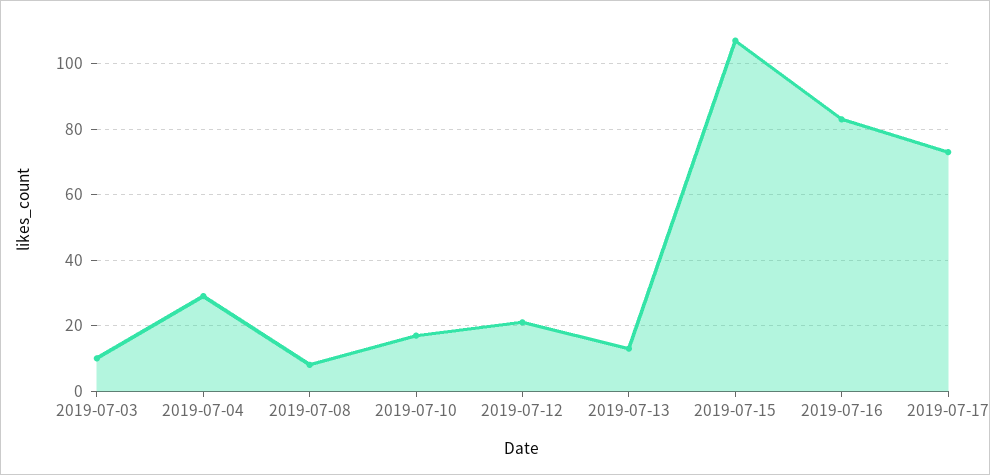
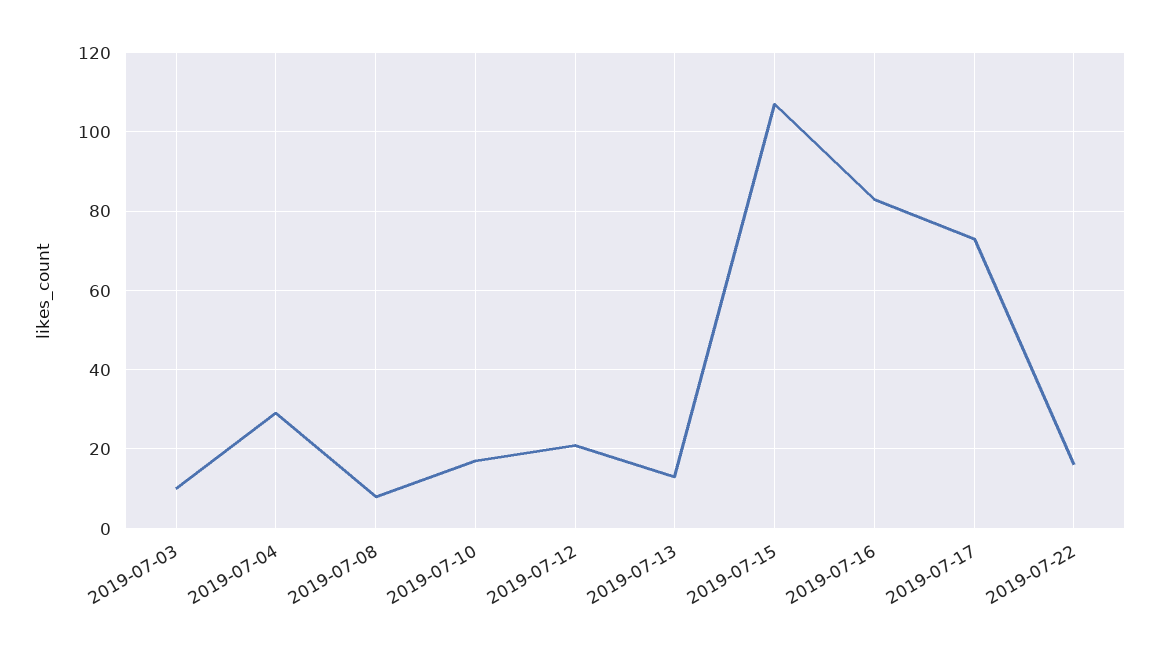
2019-07-22: none -> 15

